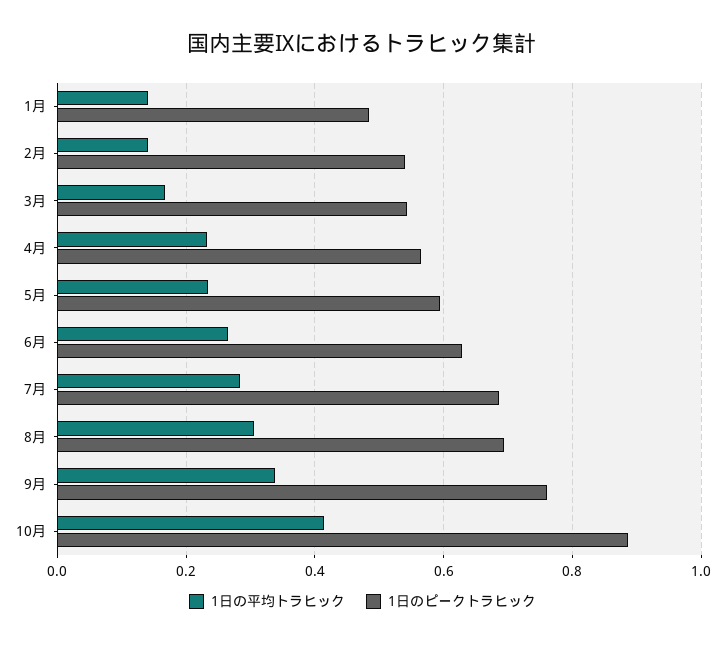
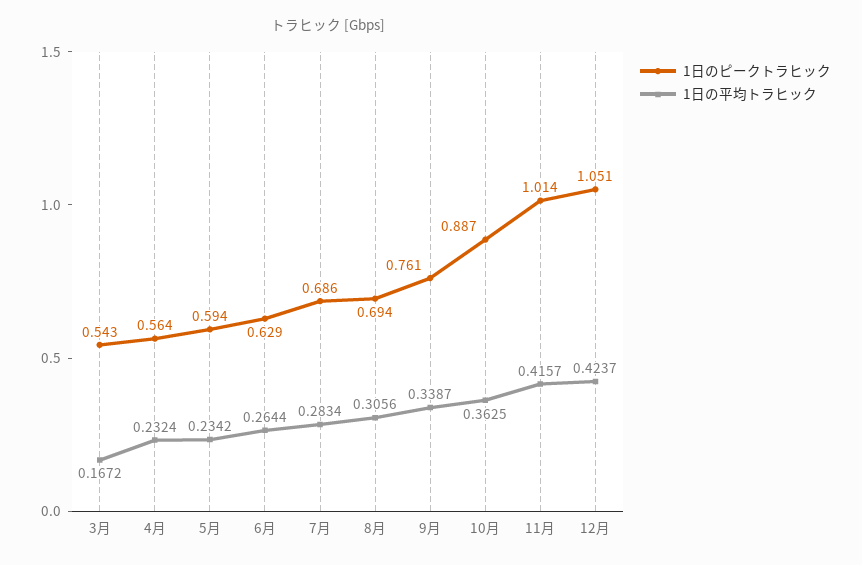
1日の平均トラヒック, 1月: 0.14 -> none
1日のピークトラヒック, 1月: 0.48 -> none
1日の平均トラヒック, 2月: 0.14 -> none
1日のピークトラヒック, 2月: 0.54 -> none
1日の平均トラヒック, 10月: 0.42 -> 0.3625
1日のピークトラヒック, 11月: none -> 1.014
1日の平均トラヒック, 11月: none -> 0.4157
1日のピークトラヒック, 12月: none -> 1.051
1日の平均トラヒック, 12月: none -> 0.4237

